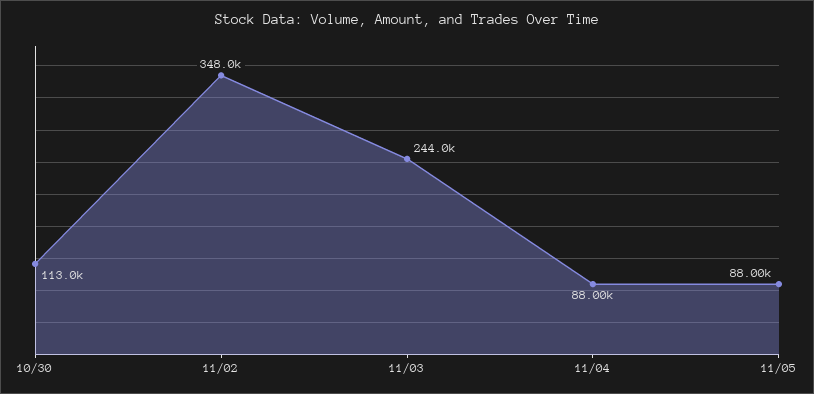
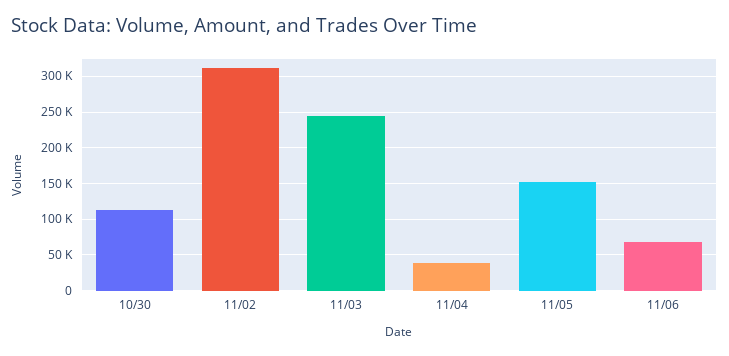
11/02: 348000 -> 310000
11/04: 88000 -> 40000
11/05: 88000 -> 150000
11/06: none -> 70000

